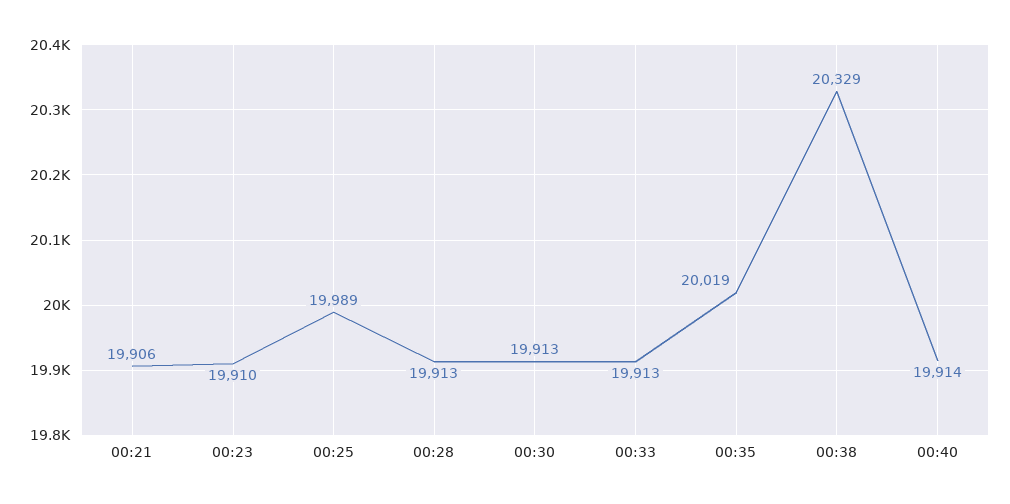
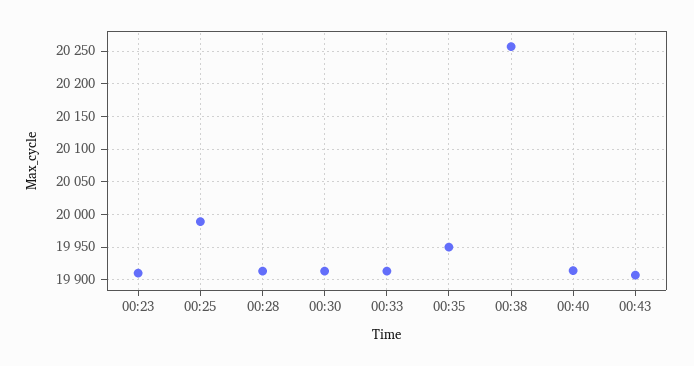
00:21: 19906 -> none
00:35: 20019 -> 19950
00:38: 20329 -> 20260
00:43: none -> 19910

